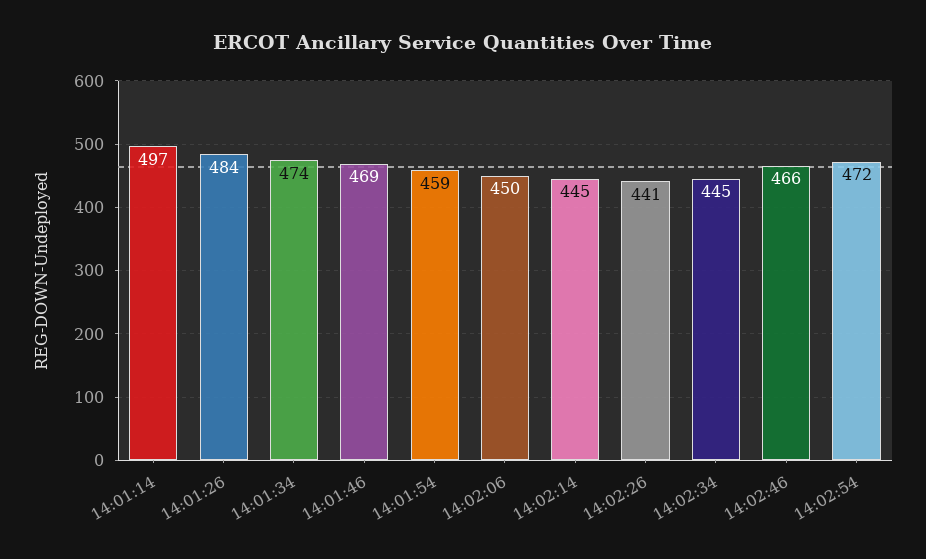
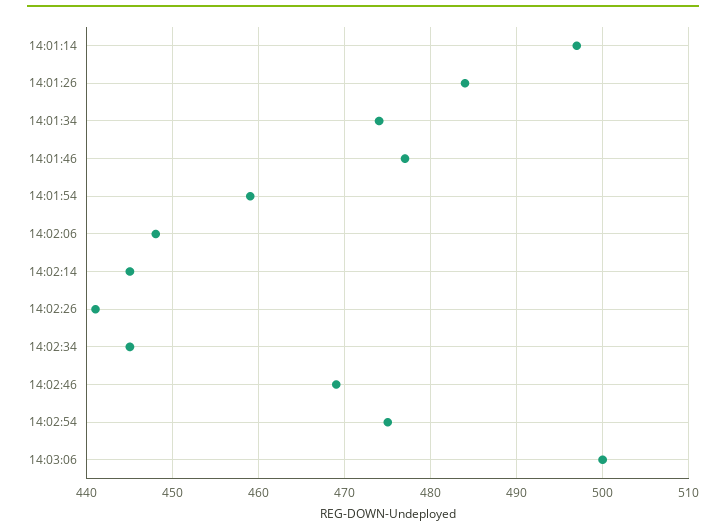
14:01:46: 469 -> 477
14:02:06: 450 -> 448
14:02:46: 466 -> 469
14:02:54: 472 -> 475
14:03:06: none -> 500

